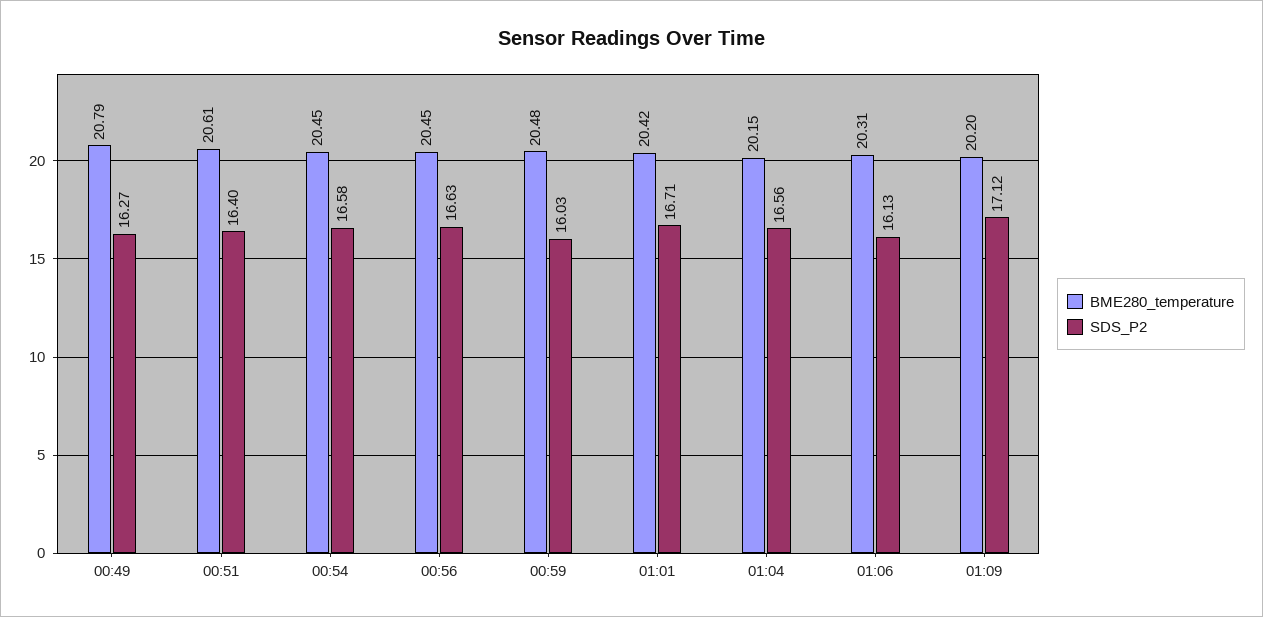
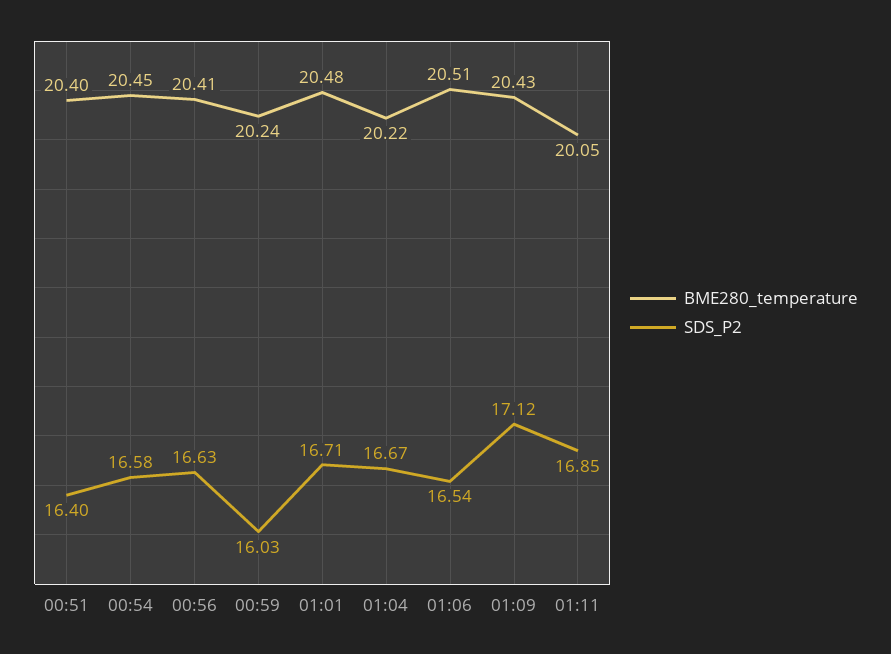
BME280_temperature, 00:49: 20.79 -> none
SDS_P2, 00:49: 16.27 -> none
BME280_temperature, 00:51: 20.61 -> 20.4
BME280_temperature, 00:56: 20.45 -> 20.41
BME280_temperature, 00:59: 20.48 -> 20.24
BME280_temperature, 01:01: 20.42 -> 20.48
BME280_temperature, 01:04: 20.15 -> 20.22
SDS_P2, 01:04: 16.56 -> 16.67
BME280_temperature, 01:06: 20.31 -> 20.51
SDS_P2, 01:06: 16.13 -> 16.54
BME280_temperature, 01:09: 20.2 -> 20.43
BME280_temperature, 01:11: none -> 20.05
SDS_P2, 01:11: none -> 16.85

